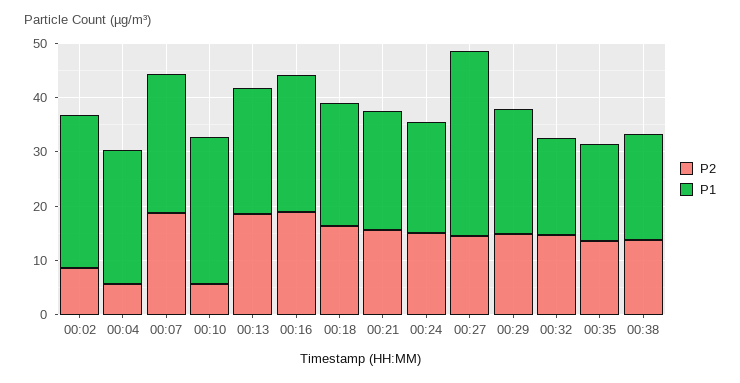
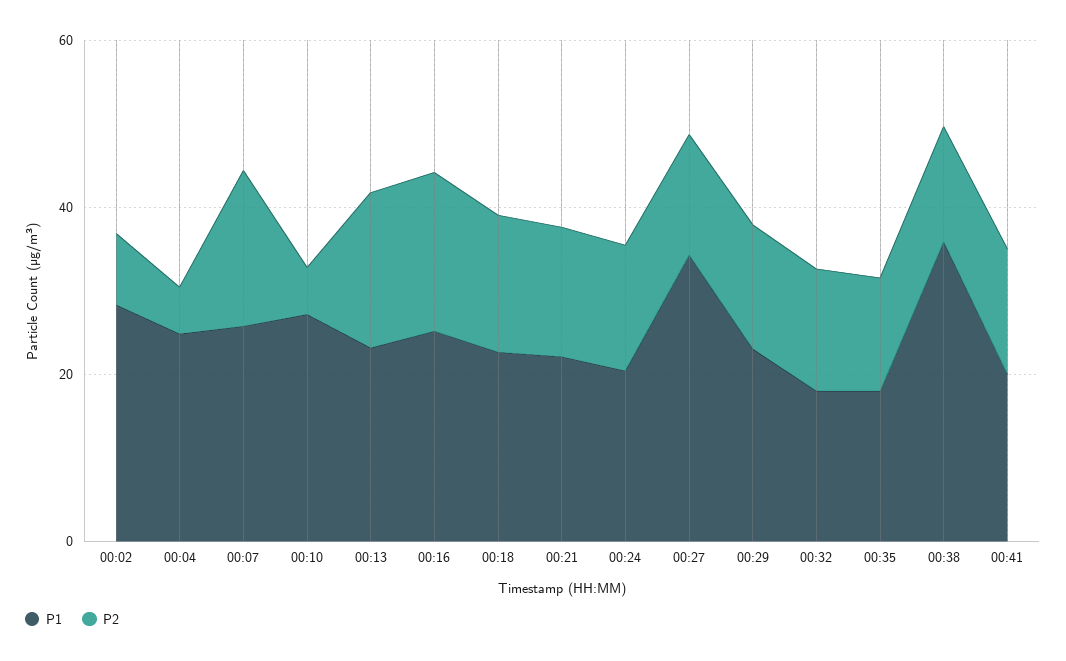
P1, 00:38: 20 -> 35
P1, 00:41: none -> 20
P2, 00:41: none -> 15

